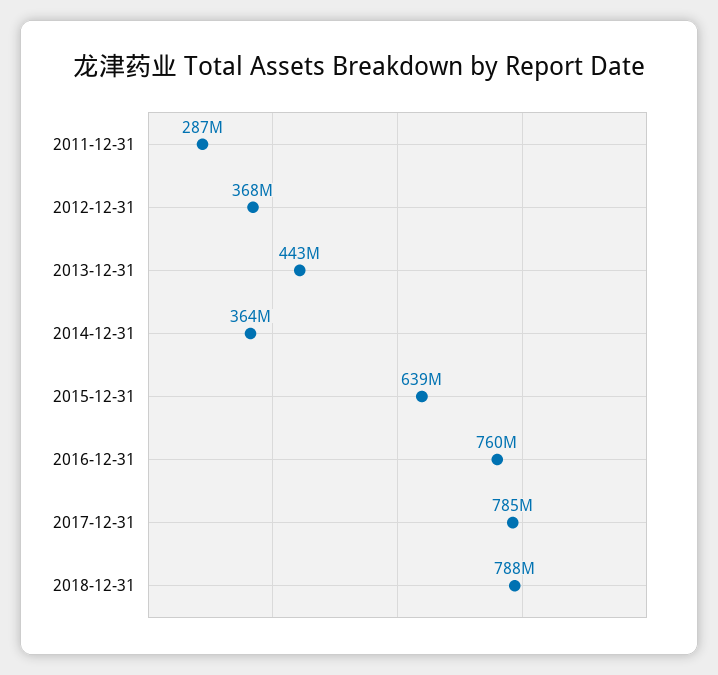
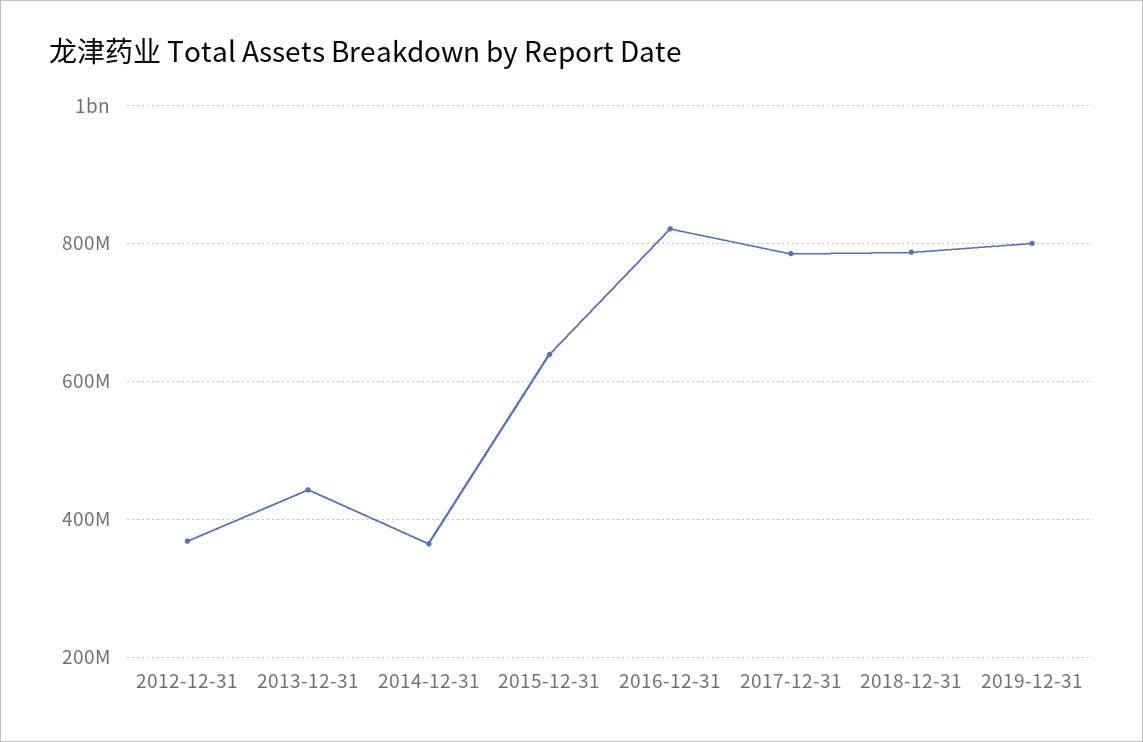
2011-12-31: 287000000 -> none
2016-12-31: 760000000 -> 820000000
2019-12-31: none -> 800000000

